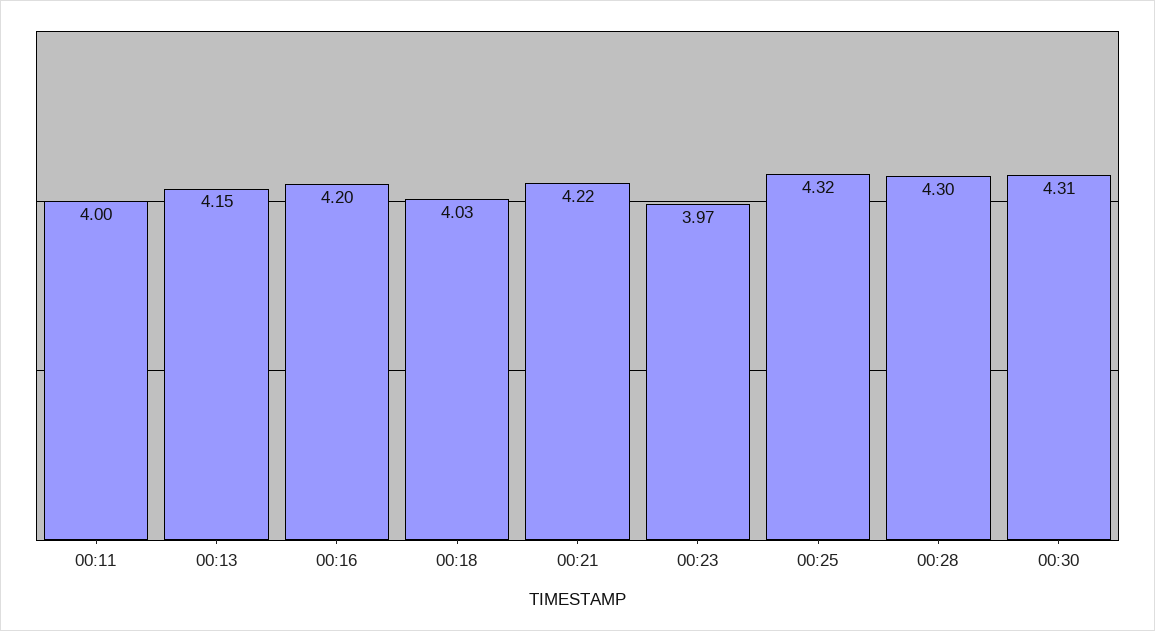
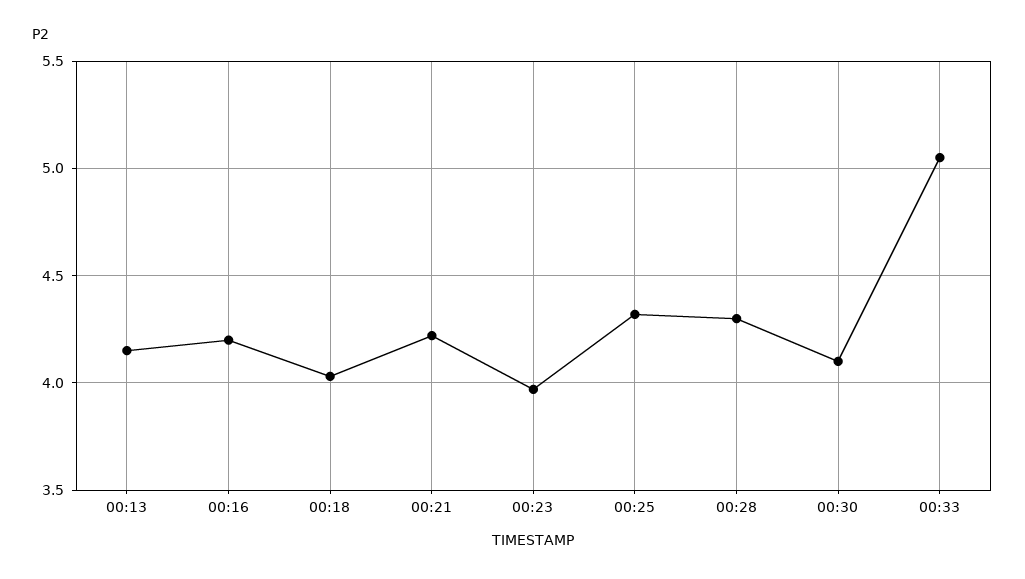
00:11: 4 -> none
00:30: 4.31 -> 4.1
00:33: none -> 5.05

